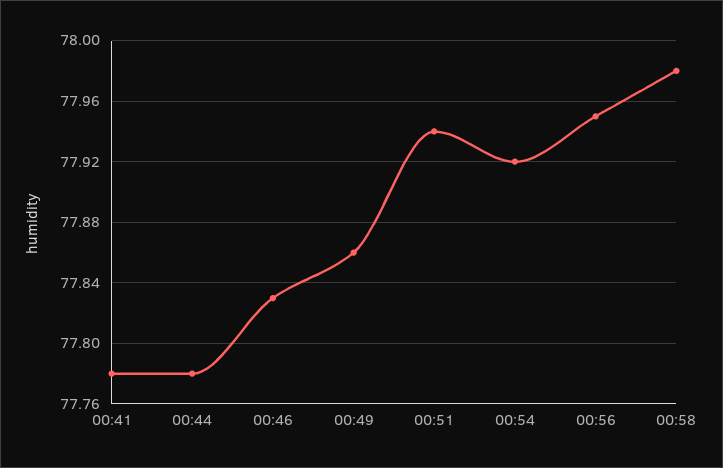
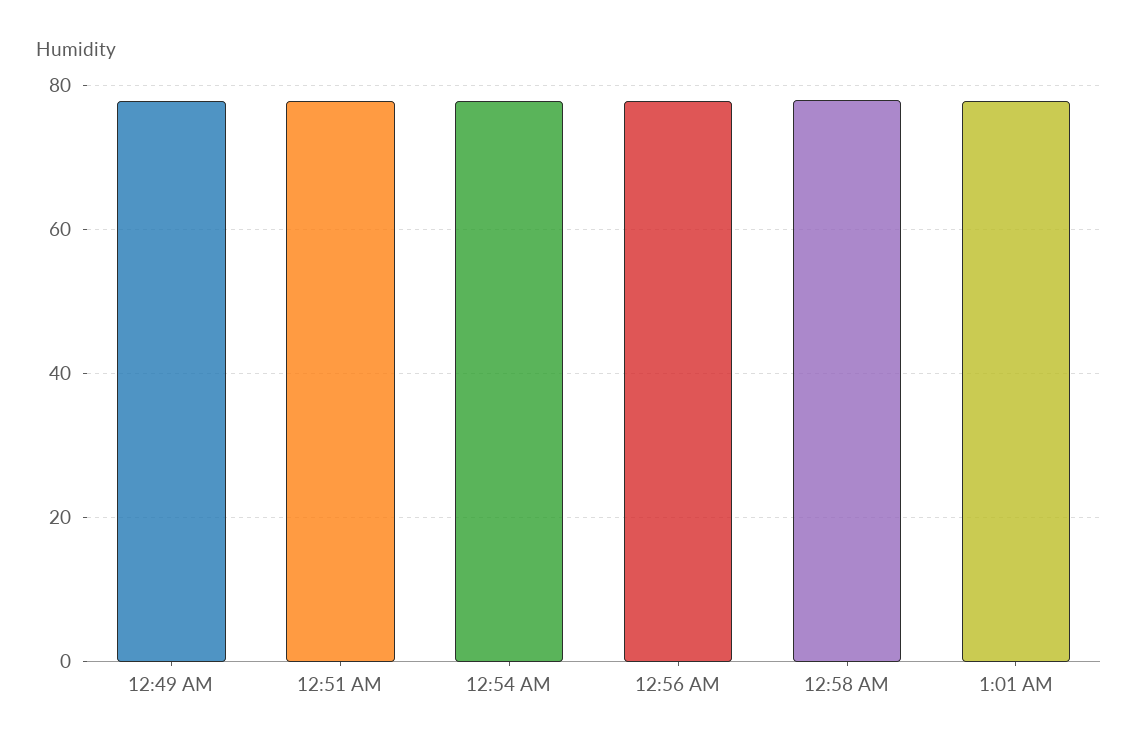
00:41: 77.78 -> none
00:44: 77.78 -> none
00:46: 77.83 -> none
1:01 AM: none -> 78

